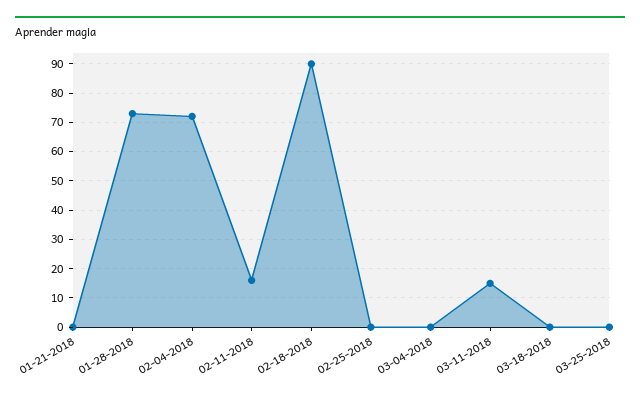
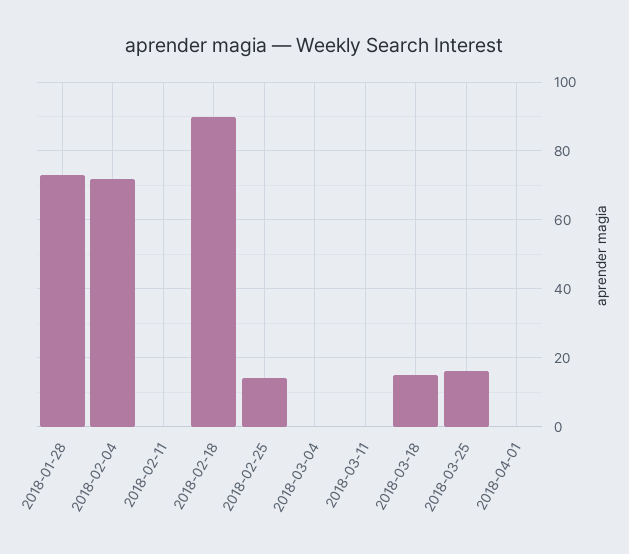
01-21-2018: 0 -> none
02-11-2018: 15 -> 0
02-25-2018: 0 -> 15
03-11-2018: 15 -> 0
03-18-2018: 0 -> 15
03-25-2018: 0 -> 15
2018-04-01: none -> 0

